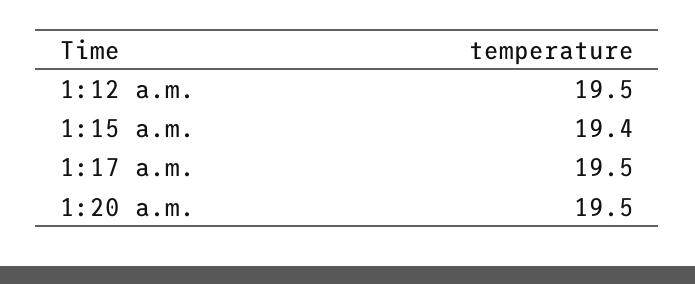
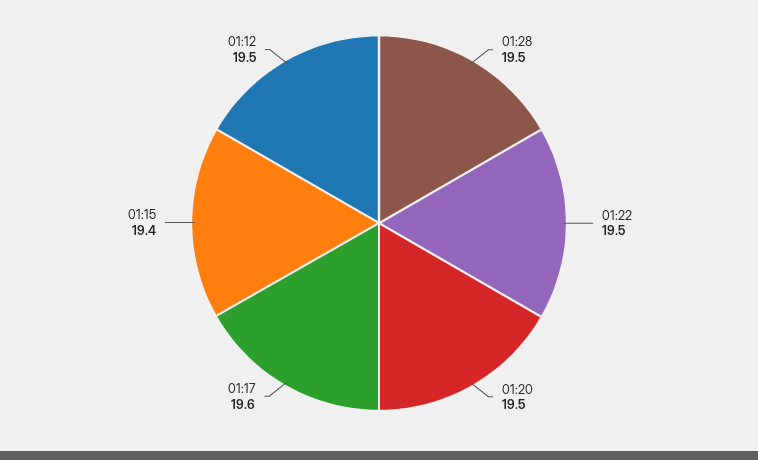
1:17 a.m.: 19.5 -> 19.6
01:28: none -> 19.5
01:22: none -> 19.5

